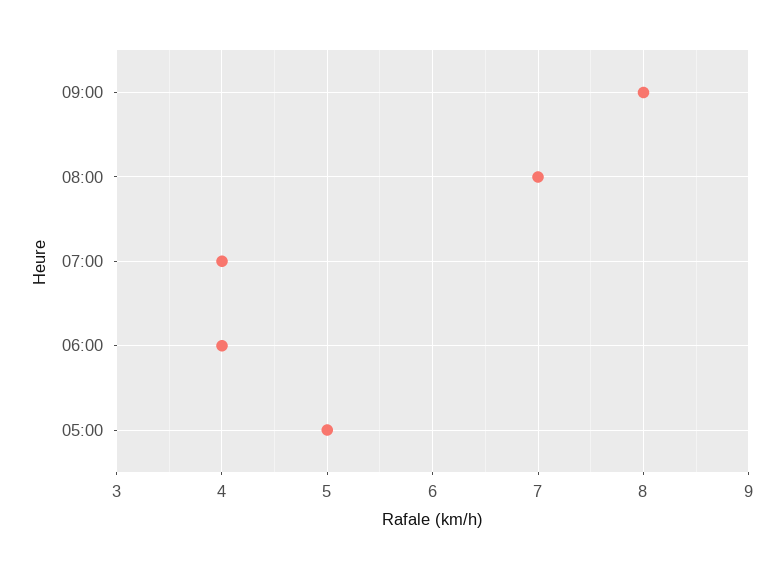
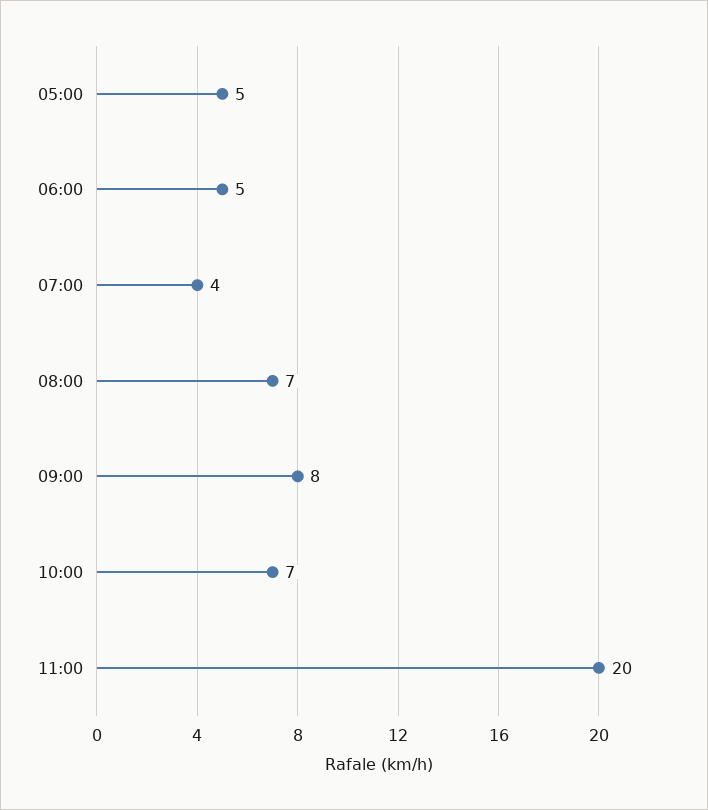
06:00: 4 -> 5
10:00: none -> 7
11:00: none -> 20

